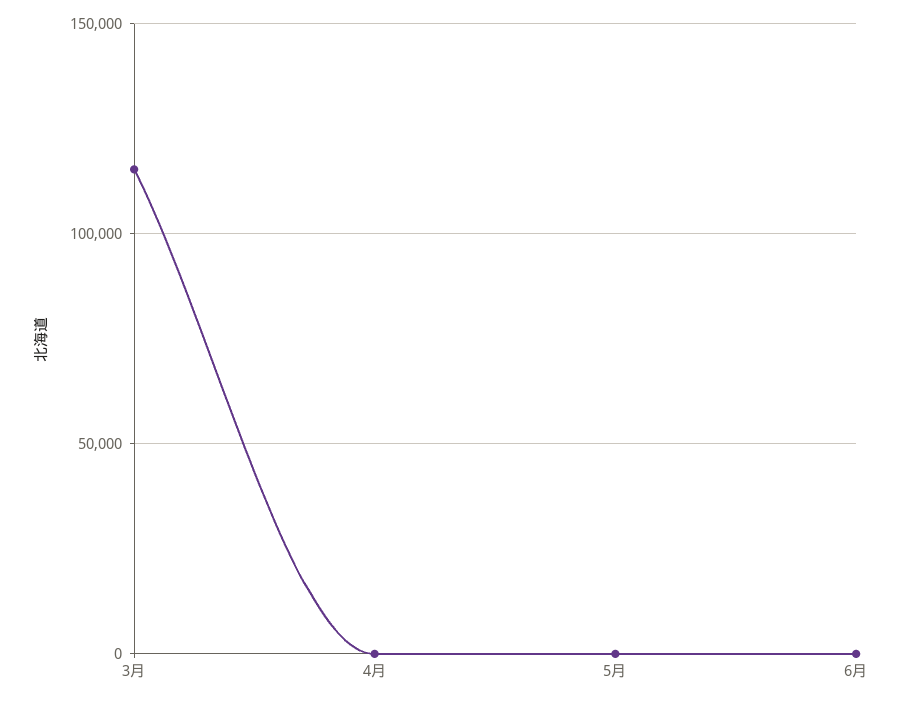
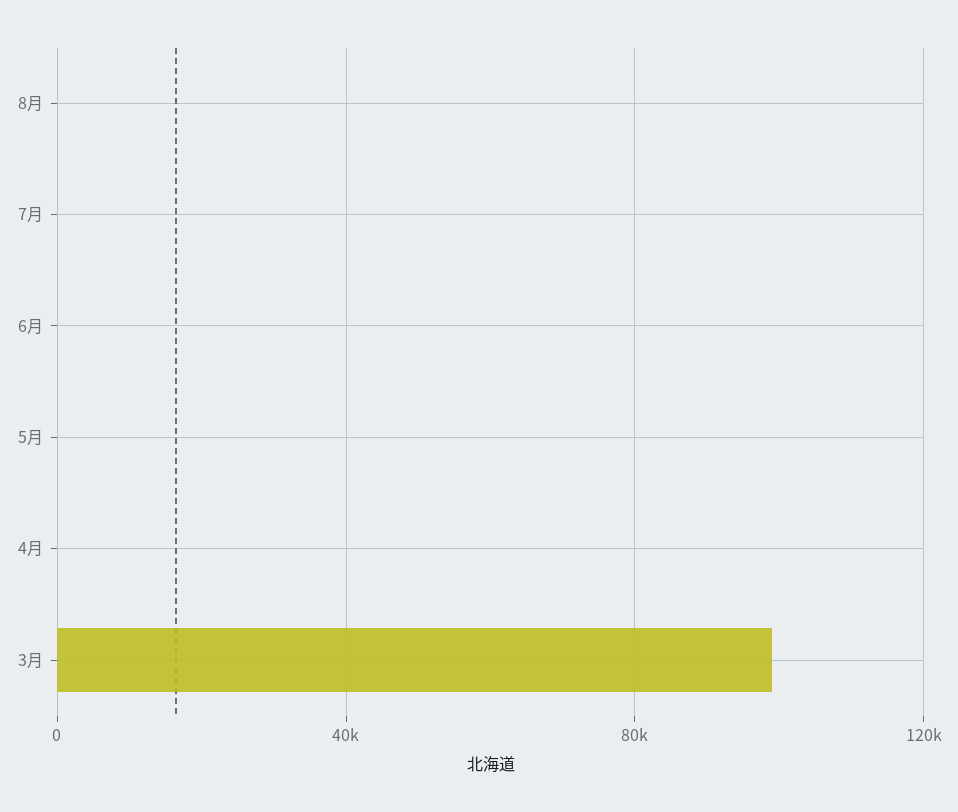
3月: 115000 -> 100000
8月: none -> 0
7月: none -> 0

